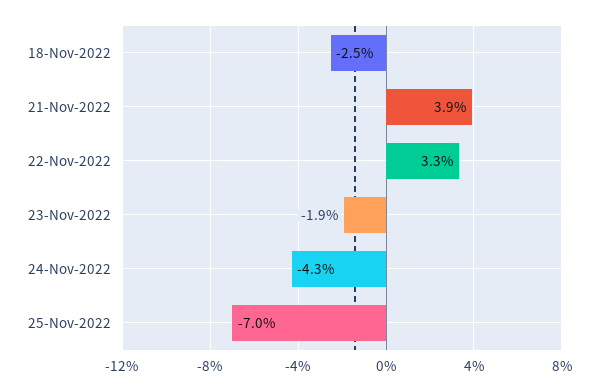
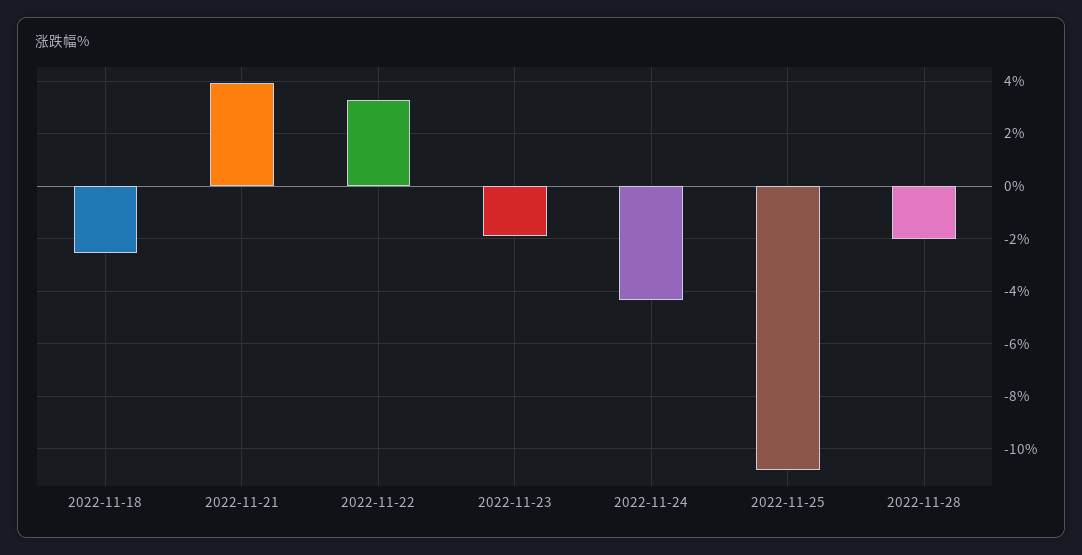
25-Nov-2022: -7 -> -10.75
2022-11-28: none -> -2

